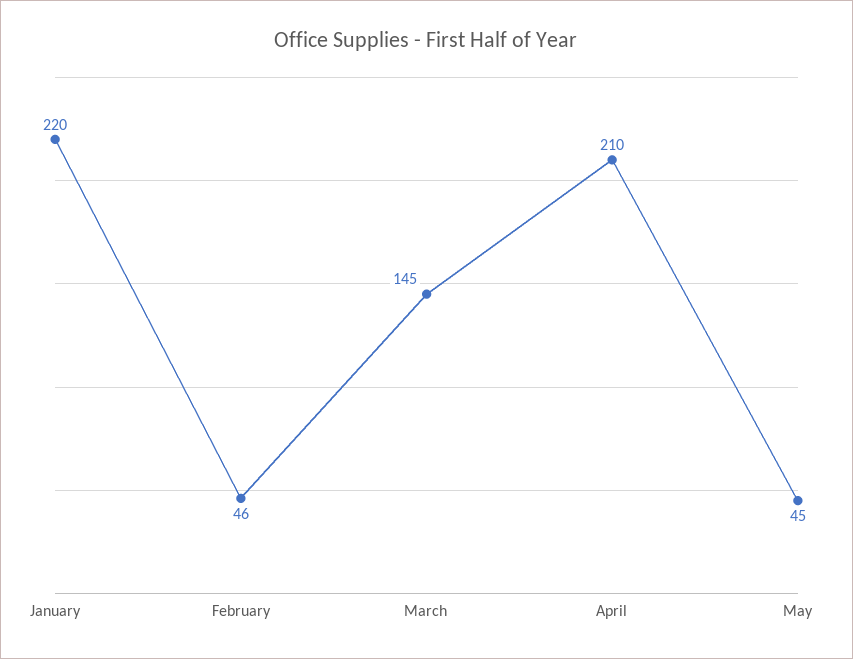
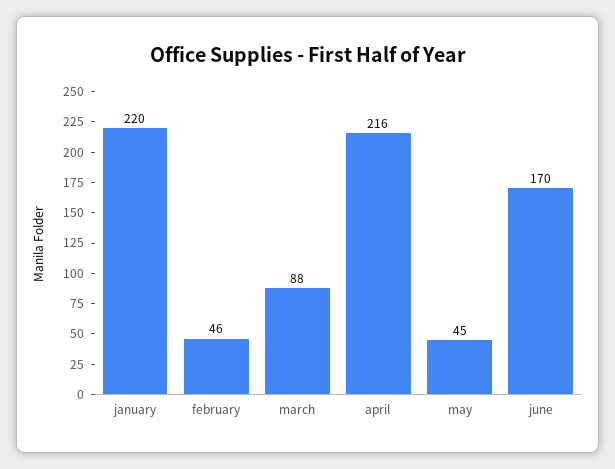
March: 145 -> 88
April: 210 -> 216
june: none -> 170

